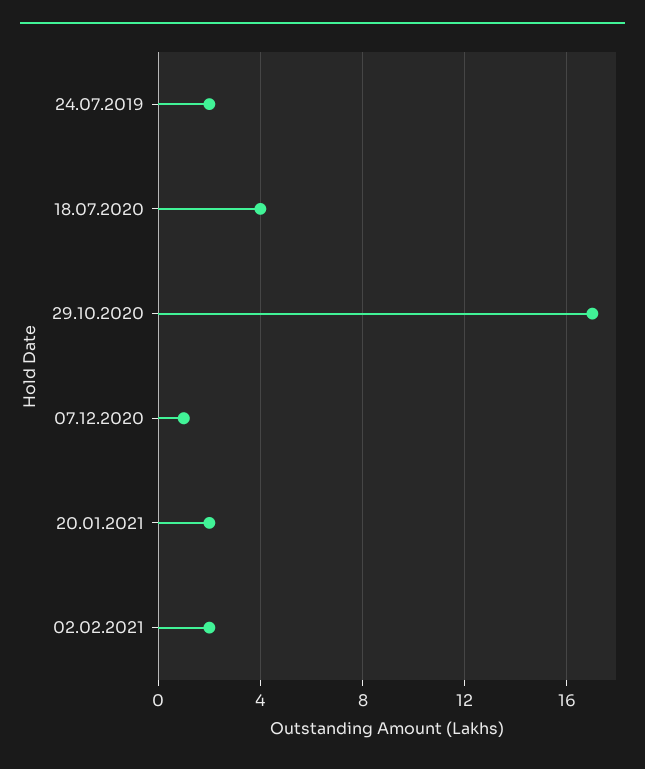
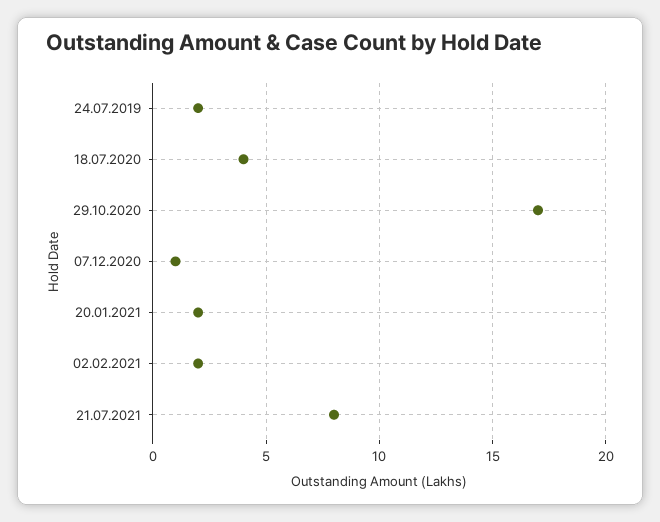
21.07.2021: none -> 8

